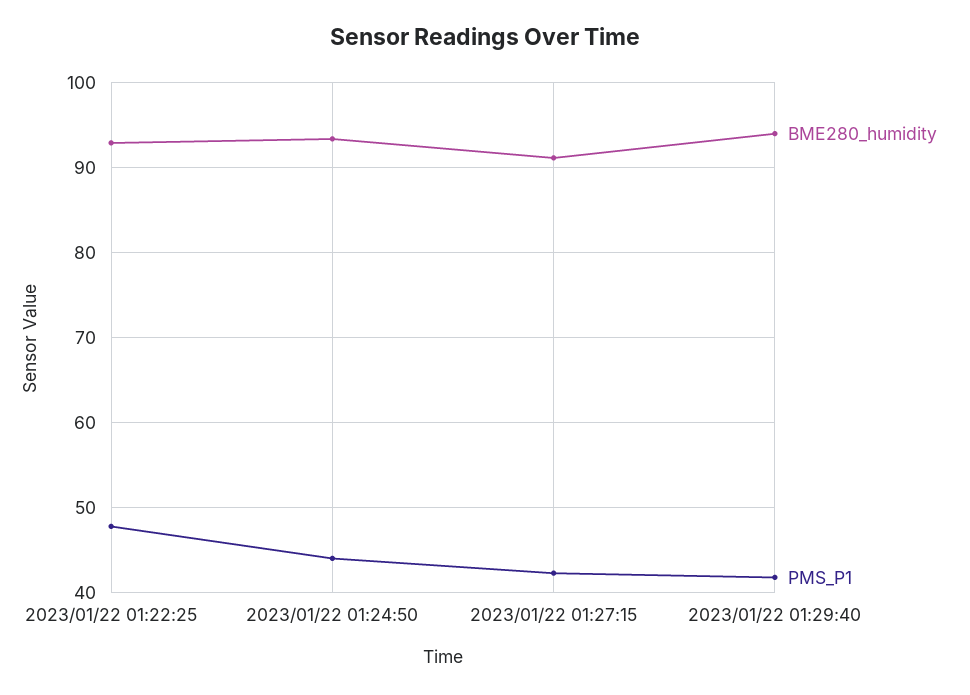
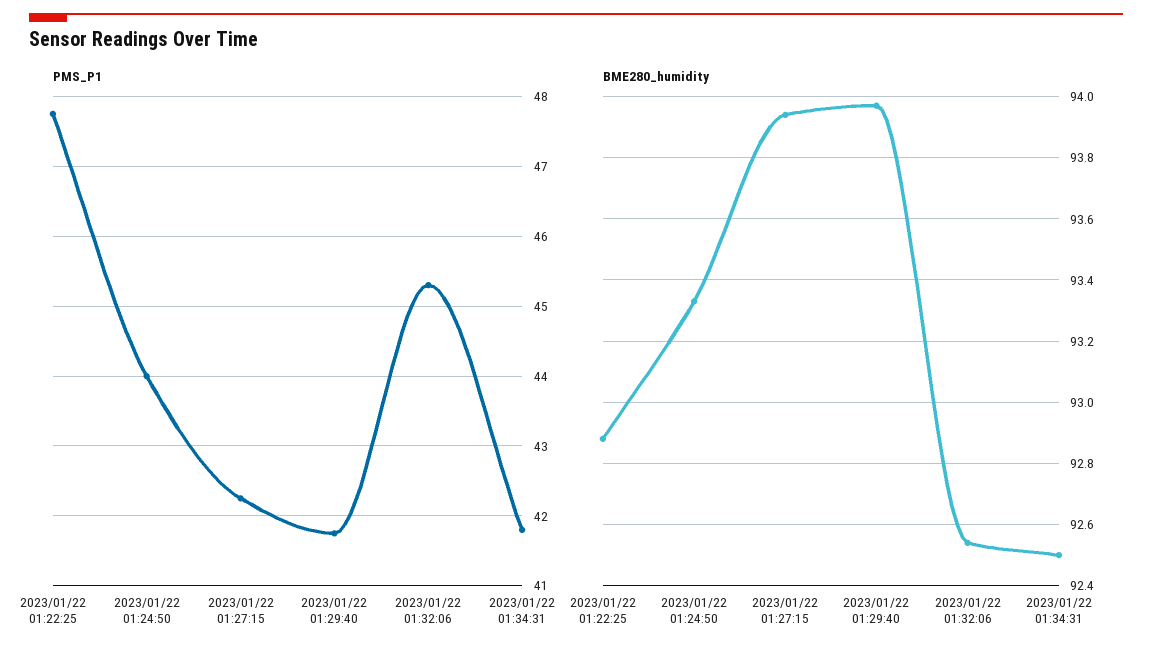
BME280_humidity, 2023/01/22 01:27:15: 91 -> 93.95
PMS_P1, 2023/01/22 01:32:06: none -> 45.3
PMS_P1, 2023/01/22 01:34:31: none -> 41.8
BME280_humidity, 2023/01/22 01:32:06: none -> 92.55
BME280_humidity, 2023/01/22 01:34:31: none -> 92.5

